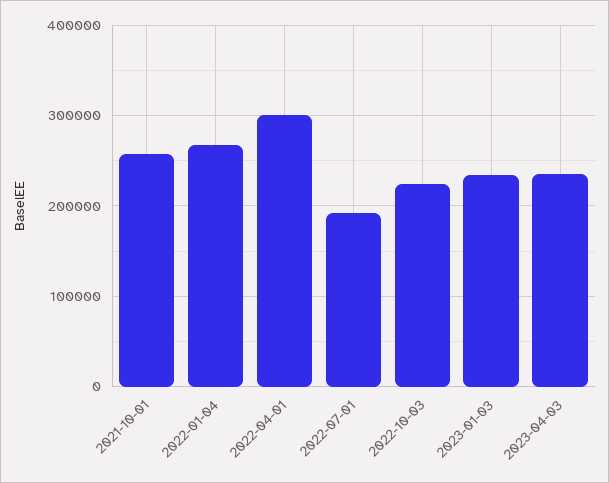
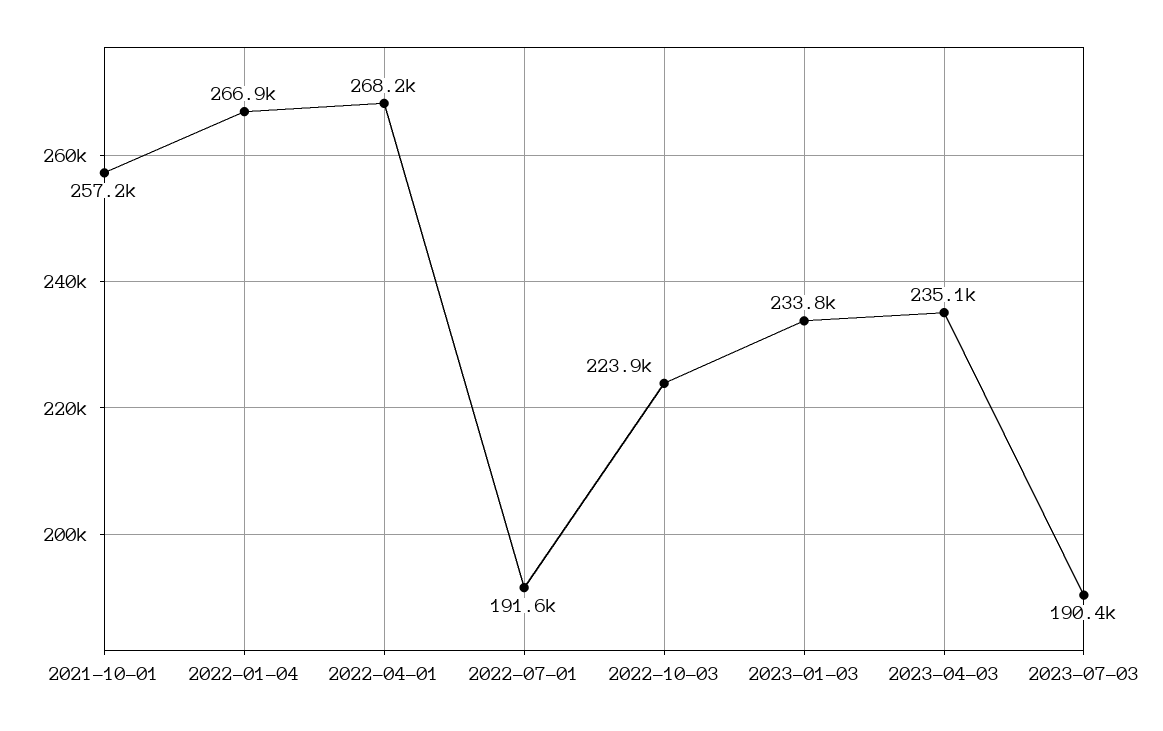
2022-04-01: 300000 -> 268200
2023-07-03: none -> 190400

